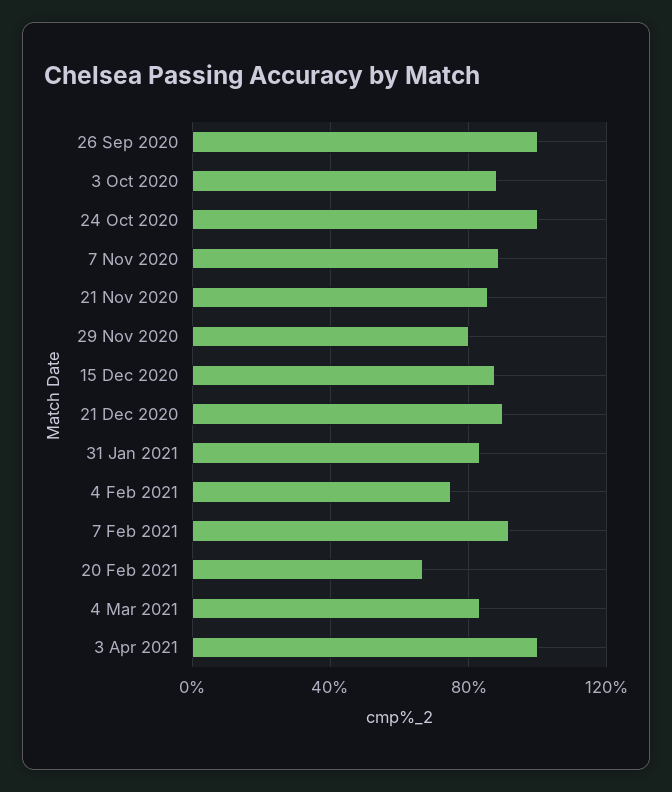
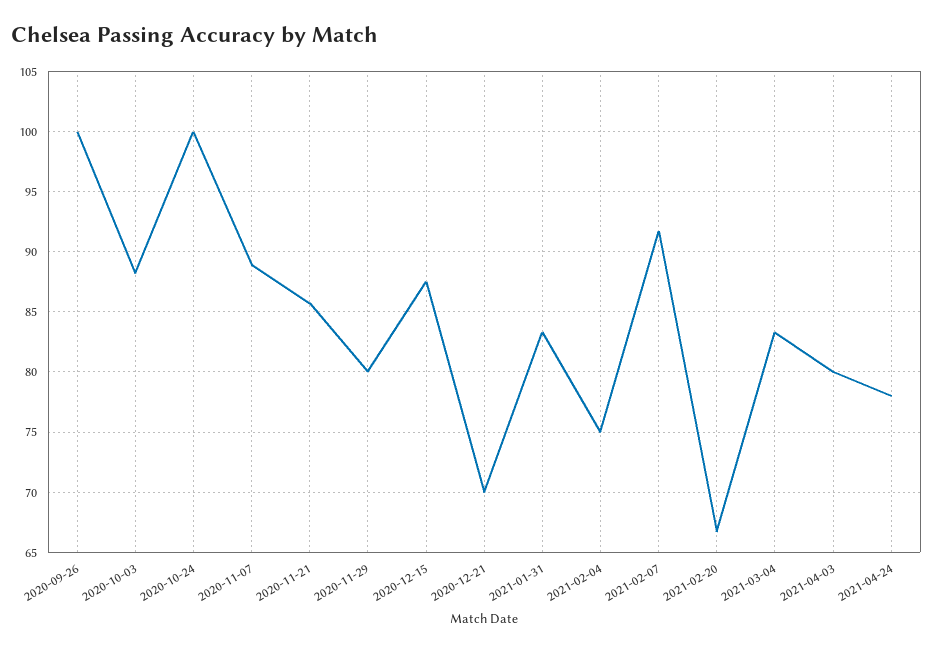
21 Dec 2020: 90 -> 70
3 Apr 2021: 100 -> 80
2021-04-24: none -> 78

